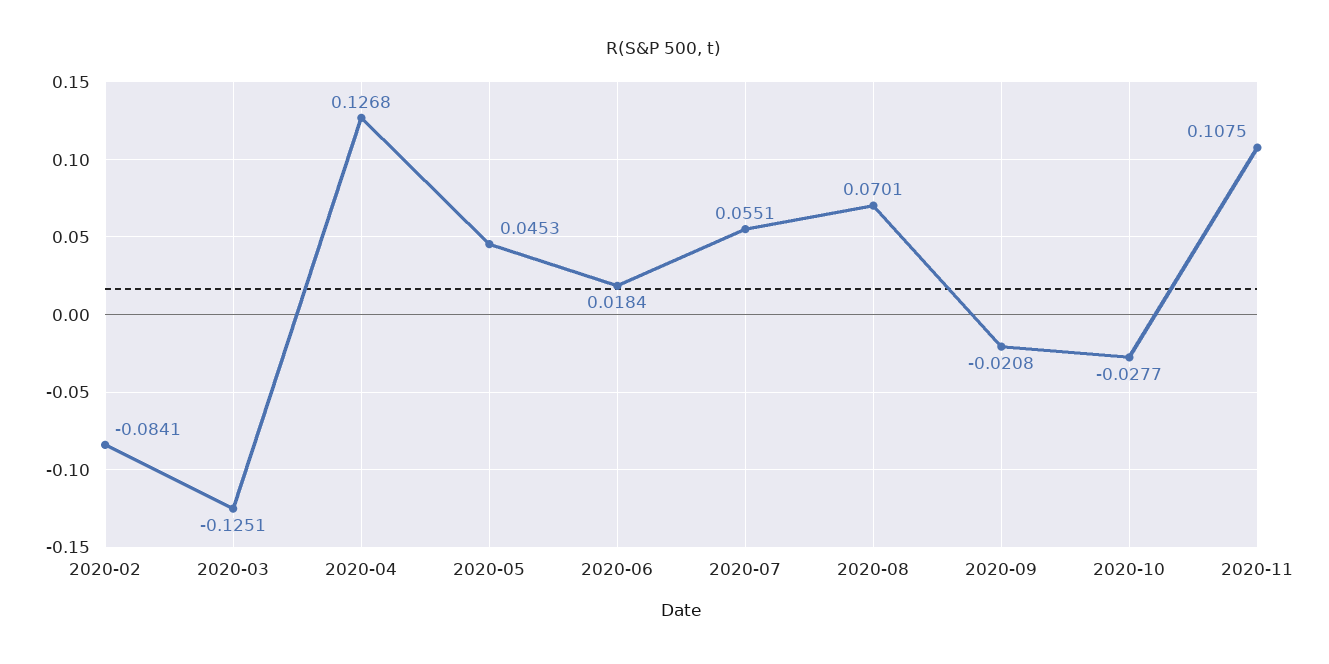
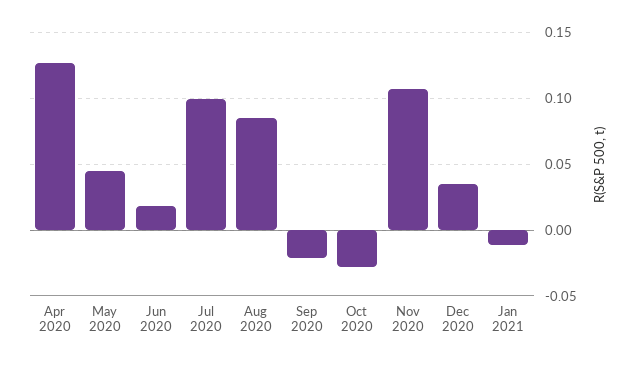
2020-02: -0.0841 -> none
2020-03: -0.1251 -> none
2020-07: 0.0551 -> 0.1
2020-08: 0.0701 -> 0.085
Dec 2020: none -> 0.035
Jan 2021: none -> -0.01

